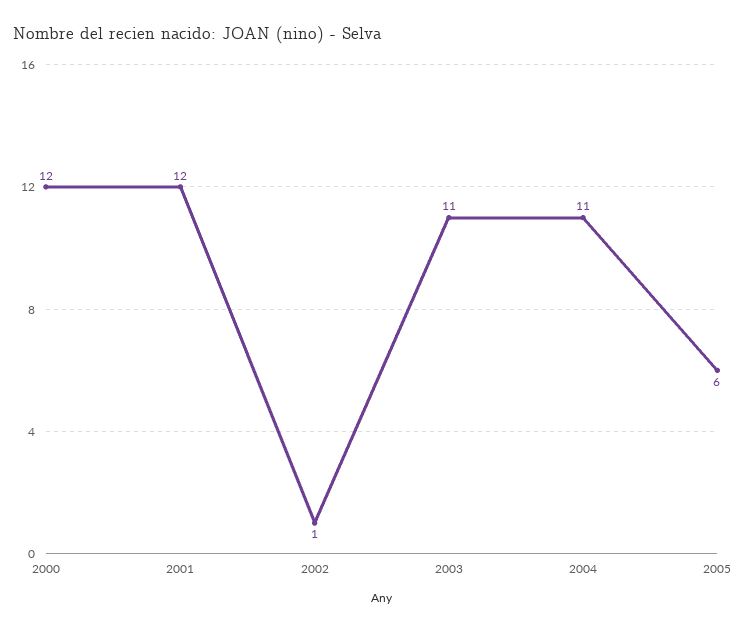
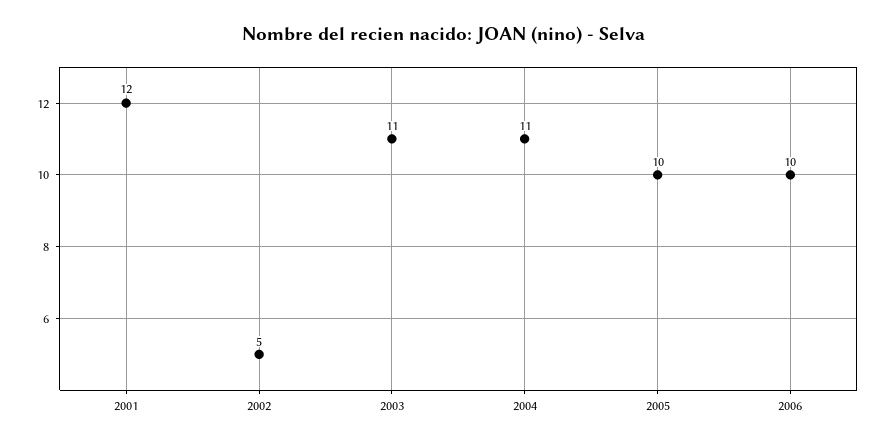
2000: 12 -> none
2002: 1 -> 5
2005: 6 -> 10
2006: none -> 10

